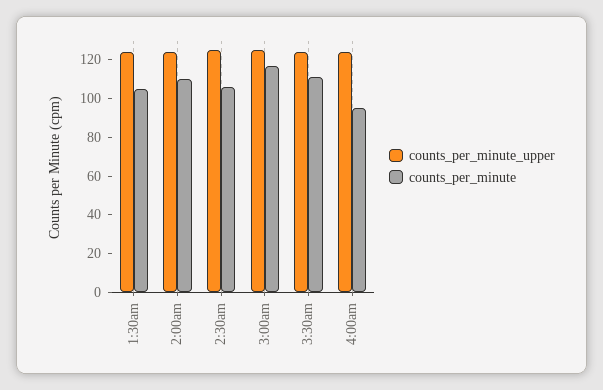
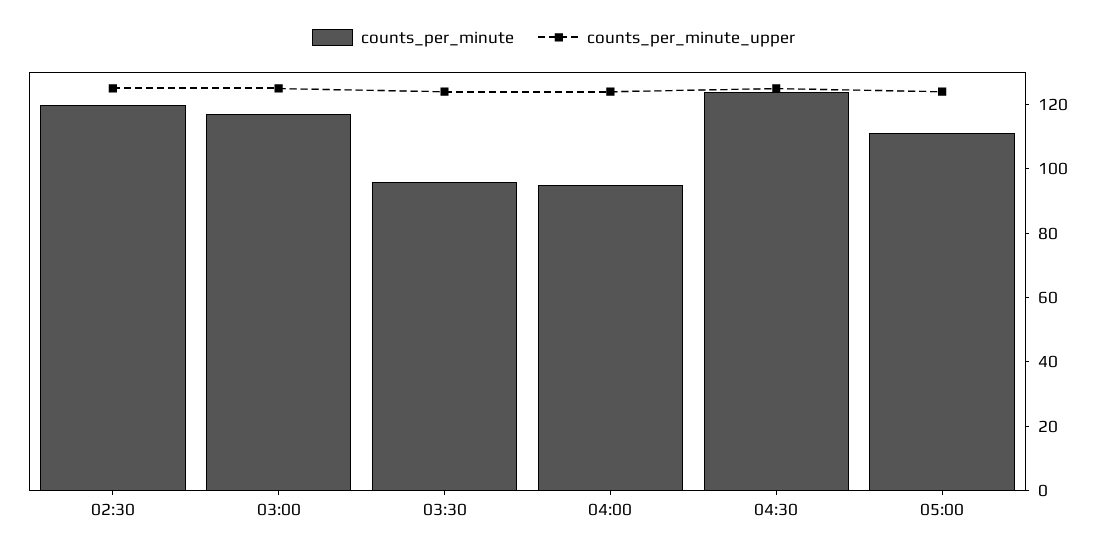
counts_per_minute_upper, 1:30am: 125 -> none
counts_per_minute, 1:30am: 105 -> none
counts_per_minute_upper, 2:00am: 125 -> none
counts_per_minute, 2:00am: 110 -> none
counts_per_minute, 2:30am: 105 -> 120
counts_per_minute, 3:30am: 110 -> 95
counts_per_minute, 04:30: none -> 125
counts_per_minute_upper, 04:30: none -> 125
counts_per_minute, 05:00: none -> 110
counts_per_minute_upper, 05:00: none -> 125

